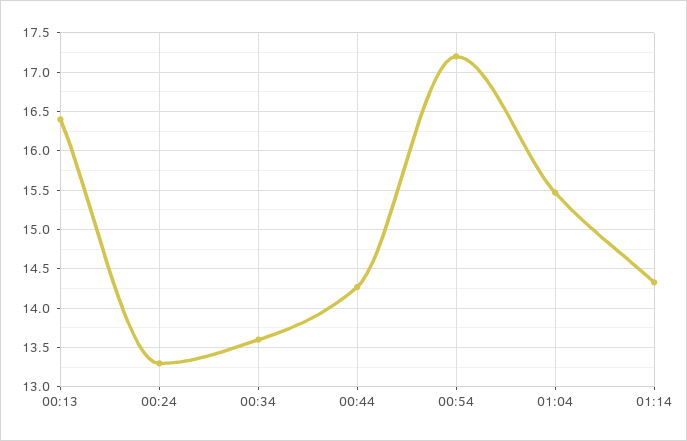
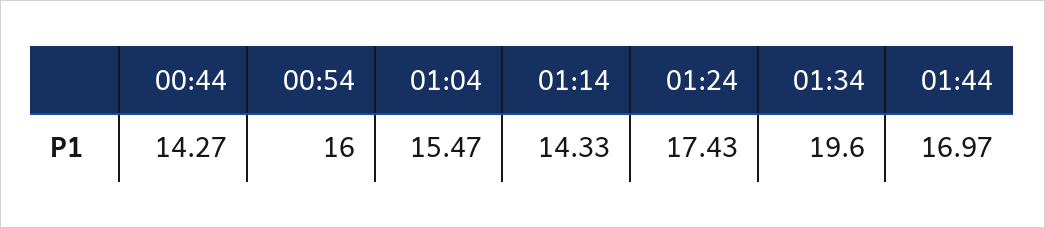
00:13: 16.4 -> none
00:24: 13.3 -> none
00:34: 13.6 -> none
00:54: 17.2 -> 16
01:24: none -> 17.43
01:34: none -> 19.6
01:44: none -> 16.97

